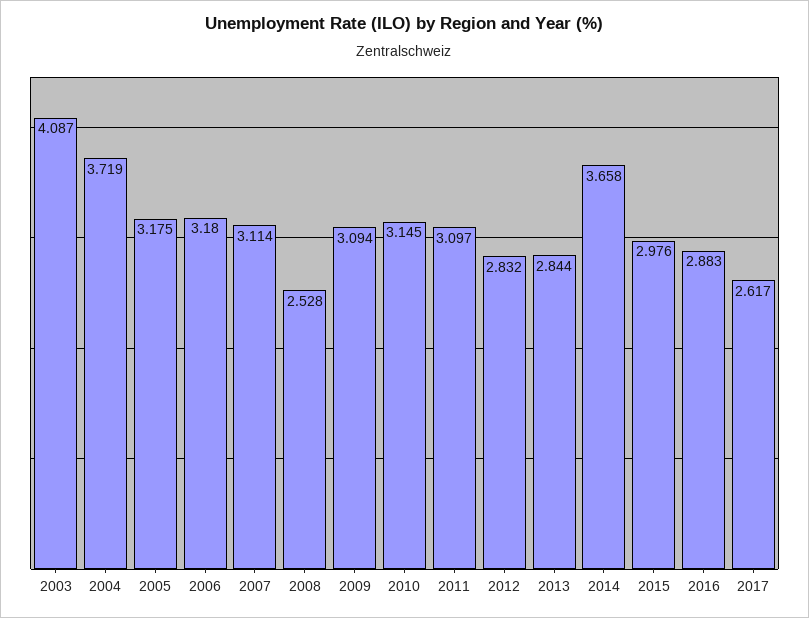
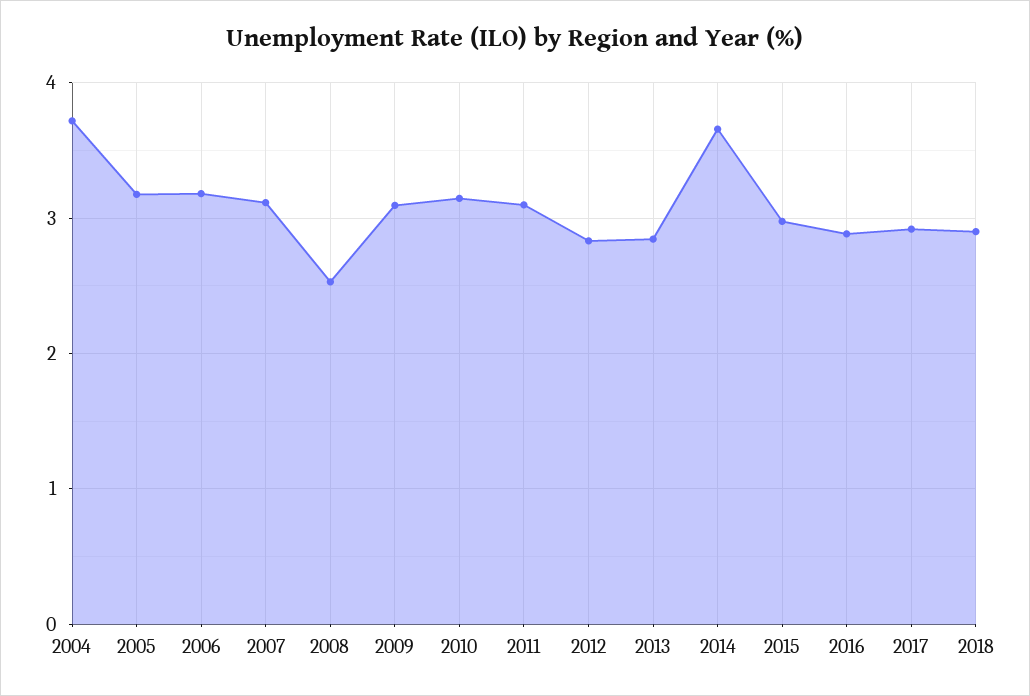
2003: 4.087 -> none
2017: 2.617 -> 2.9
2018: none -> 2.9

